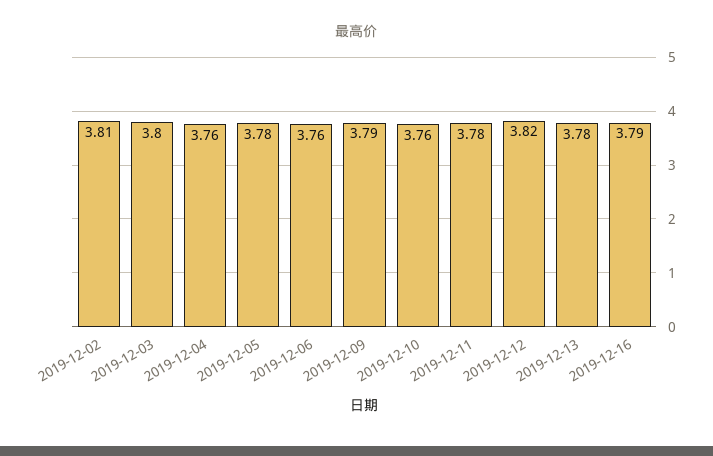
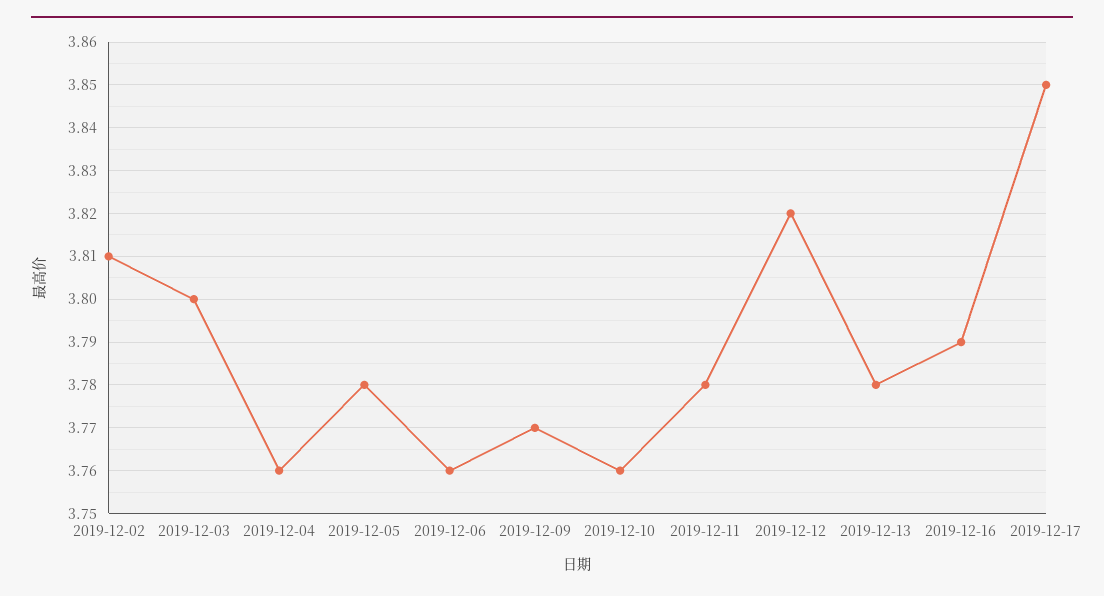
2019-12-09: 3.79 -> 3.77
2019-12-17: none -> 3.85

